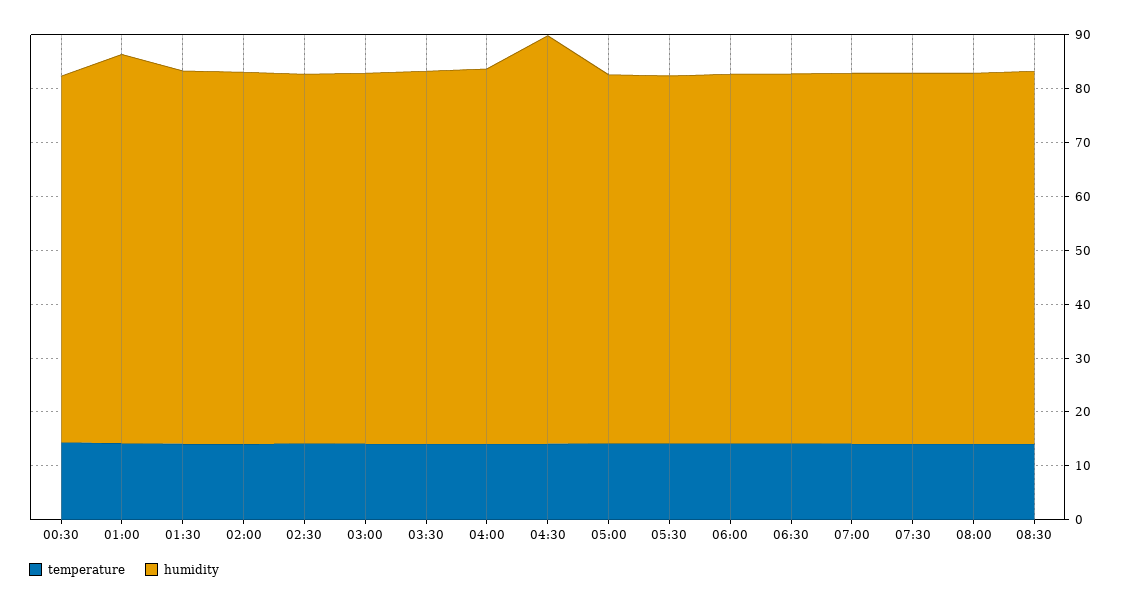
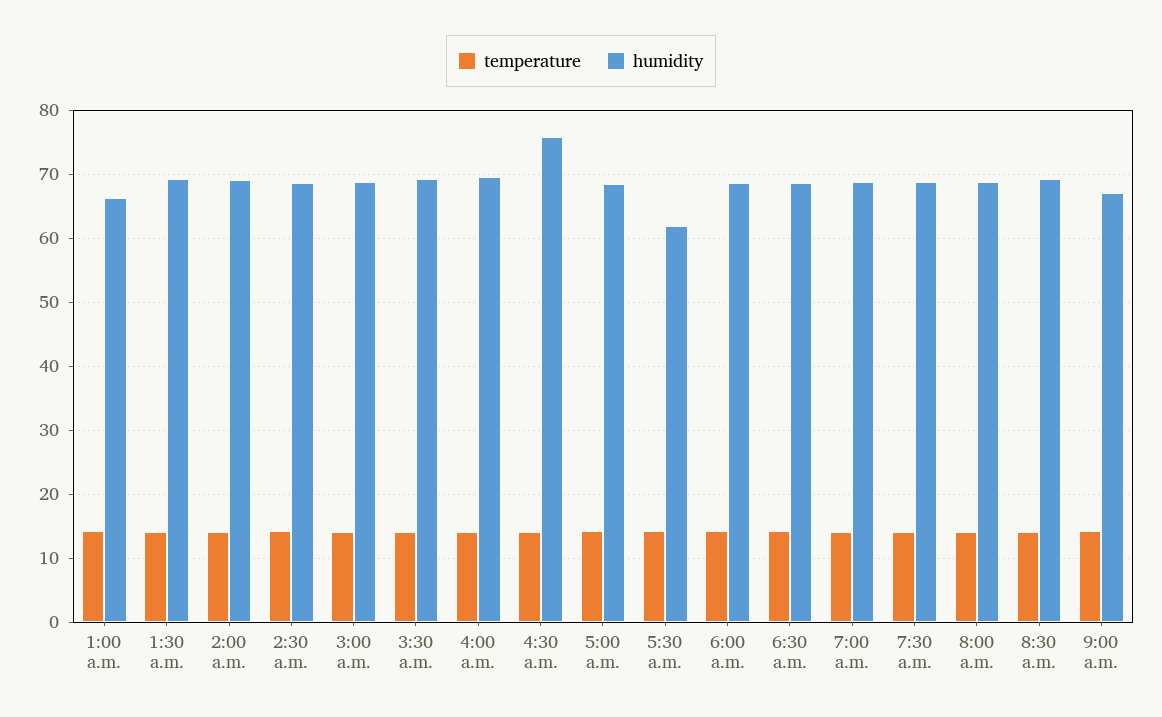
temperature, 00:30: 14 -> none
humidity, 00:30: 68 -> none
humidity, 01:00: 72 -> 66
humidity, 05:30: 68 -> 62
temperature, 9:00 a.m.: none -> 14
humidity, 9:00 a.m.: none -> 67

